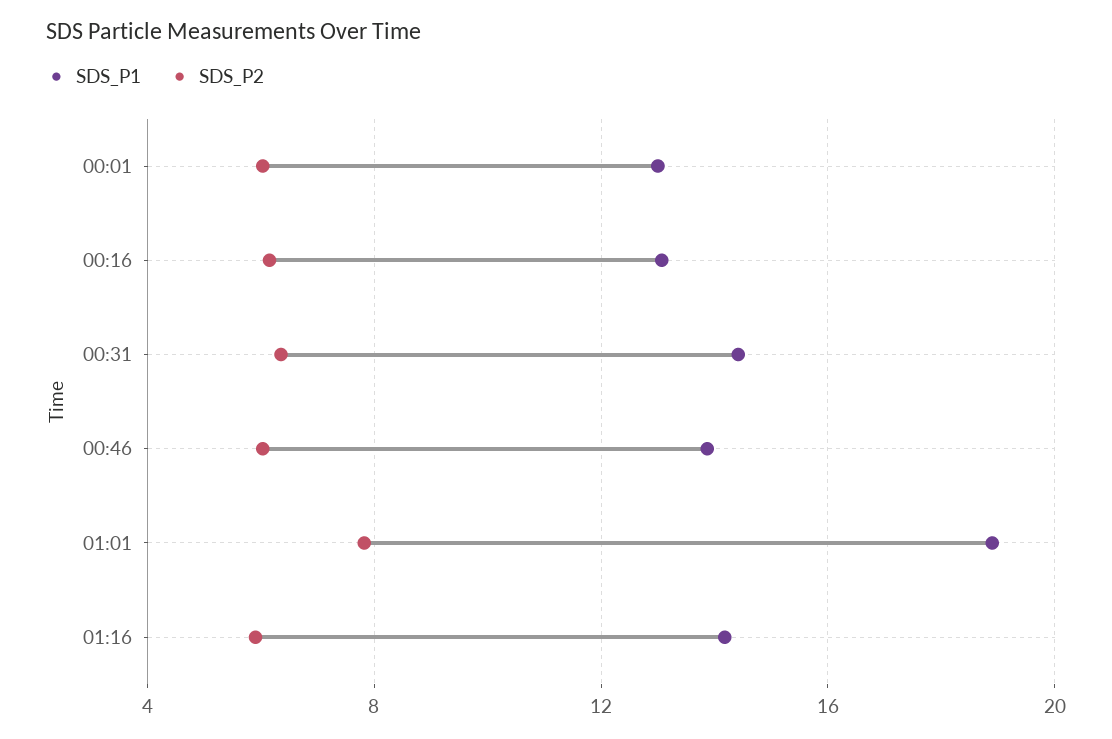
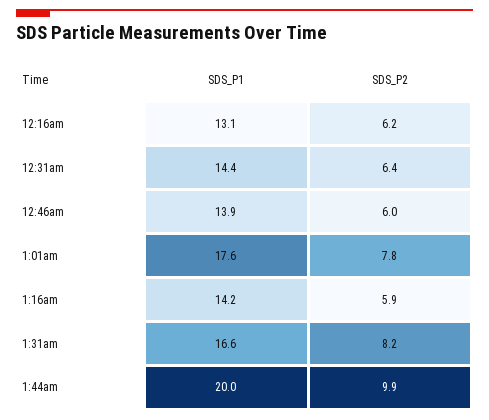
SDS_P1, 00:01: 13 -> none
SDS_P2, 00:01: 6 -> none
SDS_P1, 01:01: 19 -> 17.6
SDS_P1, 1:31am: none -> 16.6
SDS_P2, 1:31am: none -> 8.2
SDS_P1, 1:44am: none -> 20
SDS_P2, 1:44am: none -> 9.9

